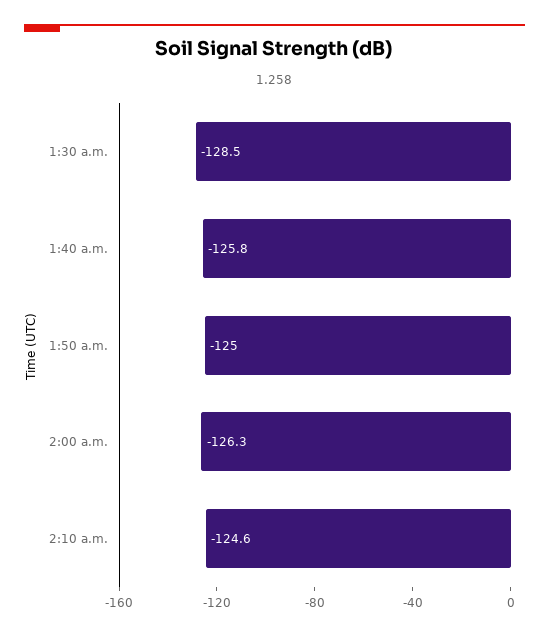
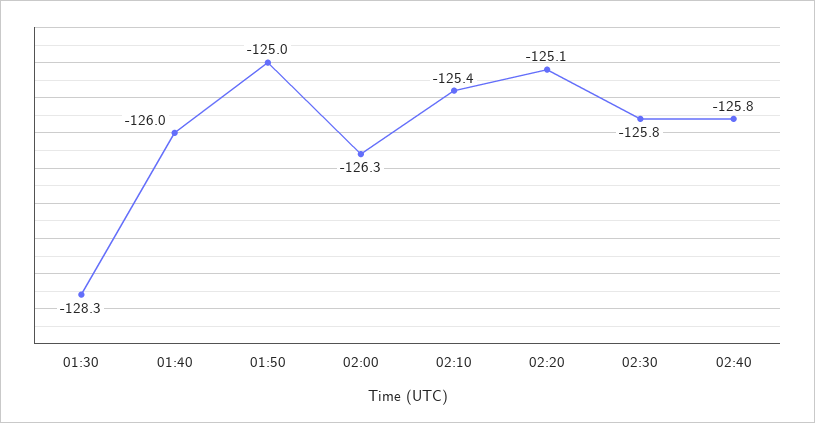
1:30 a.m.: -128.5 -> -128.3
1:40 a.m.: -125.8 -> -126
2:10 a.m.: -124.6 -> -125.4
02:20: none -> -125.1
02:30: none -> -125.8
02:40: none -> -125.8

